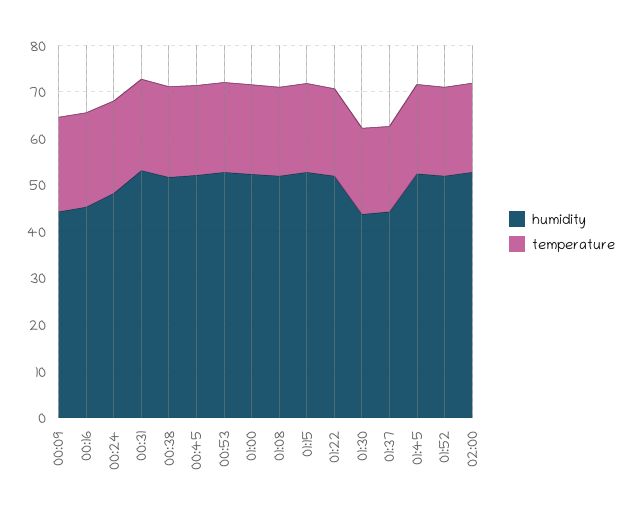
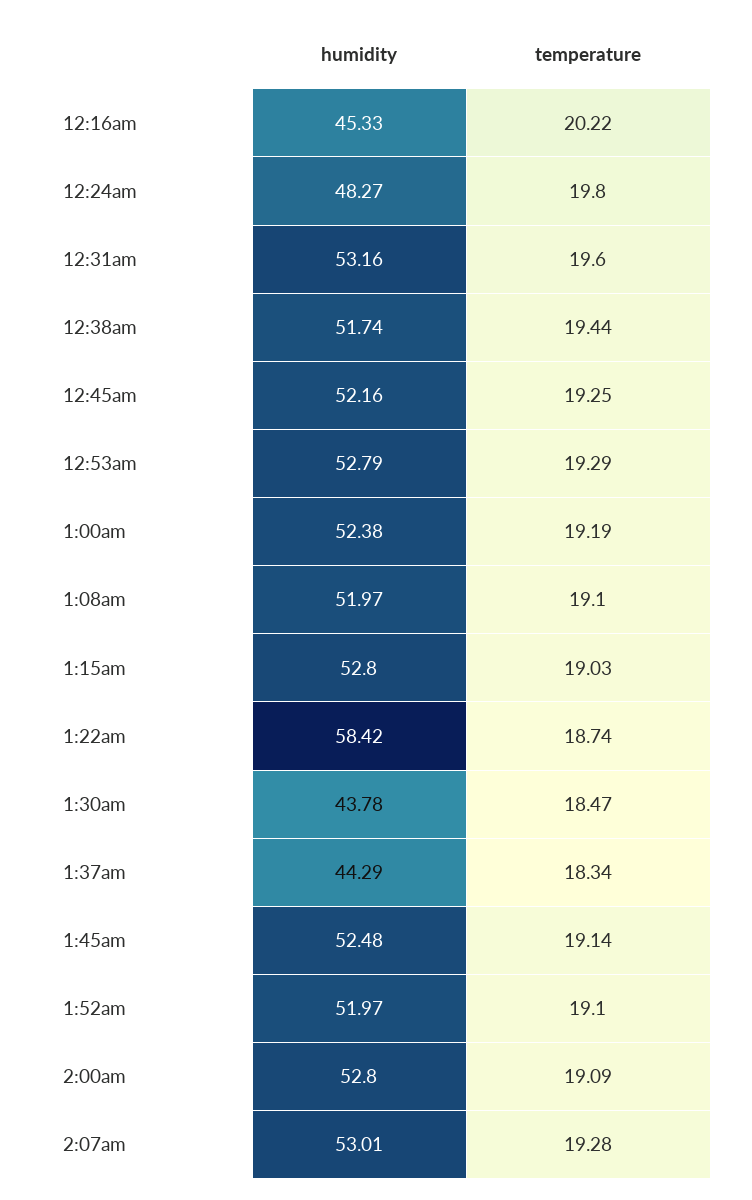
humidity, 00:09: 44 -> none
temperature, 00:09: 20 -> none
humidity, 01:22: 52 -> 58.42
humidity, 2:07am: none -> 53.01
temperature, 2:07am: none -> 19.28

